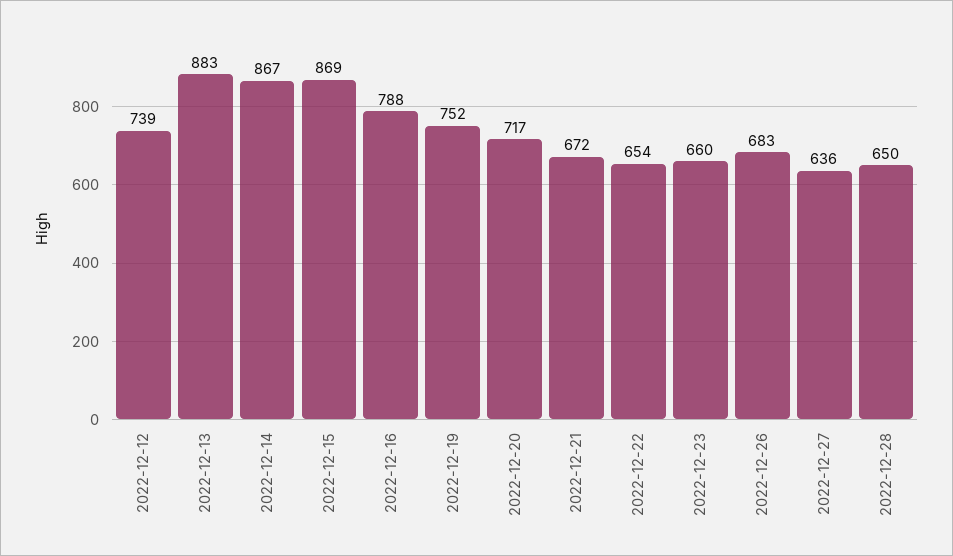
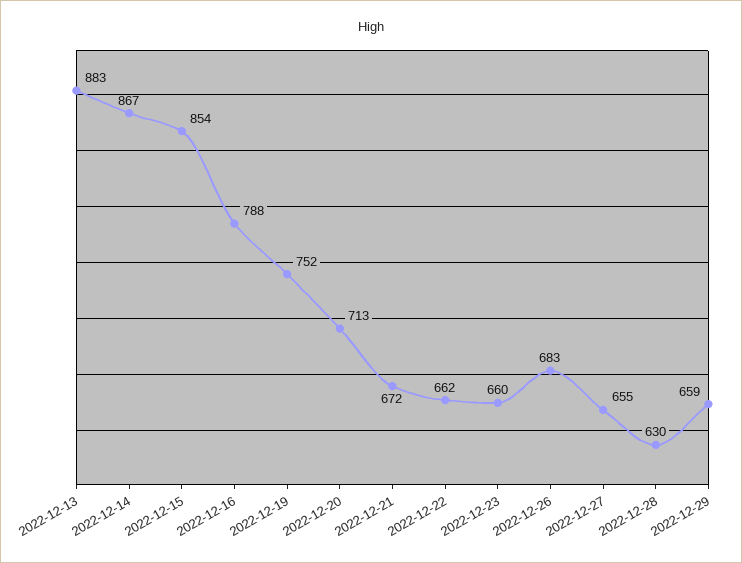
2022-12-12: 739 -> none
2022-12-15: 869 -> 854
2022-12-20: 717 -> 713
2022-12-22: 654 -> 662
2022-12-27: 636 -> 655
2022-12-28: 650 -> 630
2022-12-29: none -> 659

